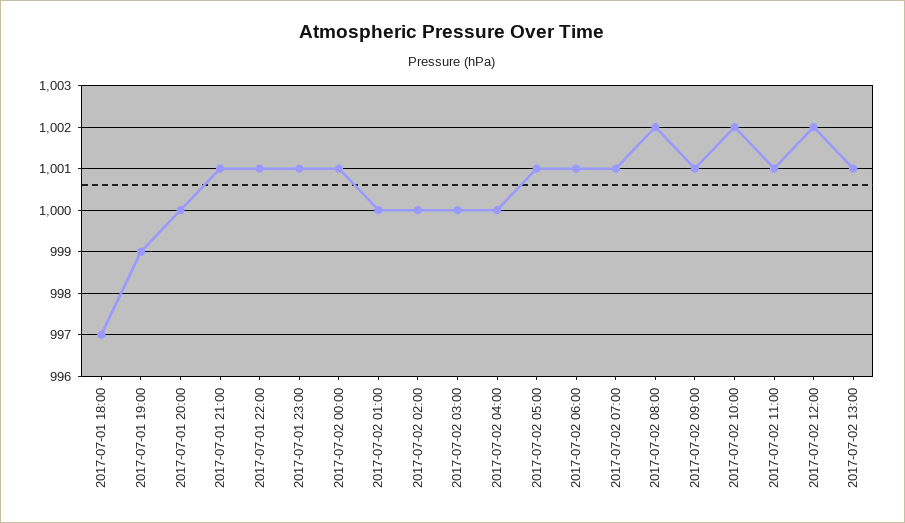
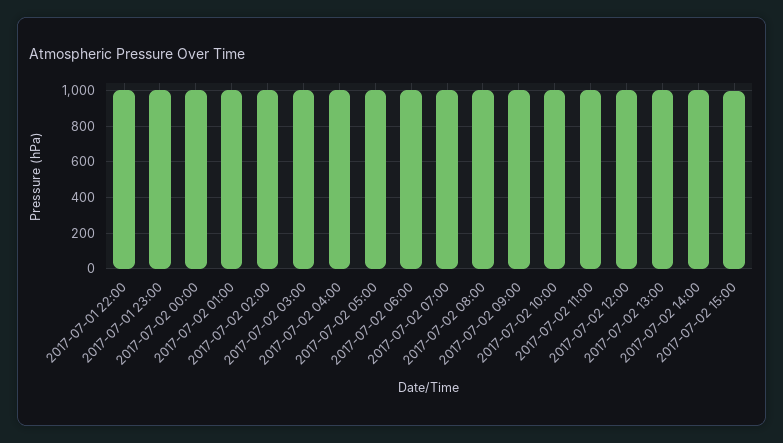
2017-07-01 18:00: 997 -> none
2017-07-01 19:00: 999 -> none
2017-07-01 20:00: 1000 -> none
2017-07-01 21:00: 1001 -> none
2017-07-02 14:00: none -> 1000
2017-07-02 15:00: none -> 1000

